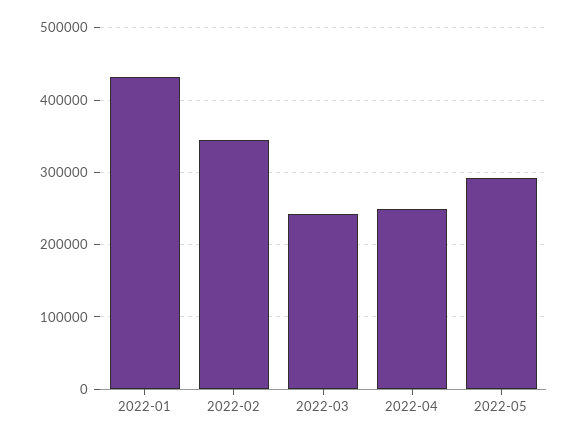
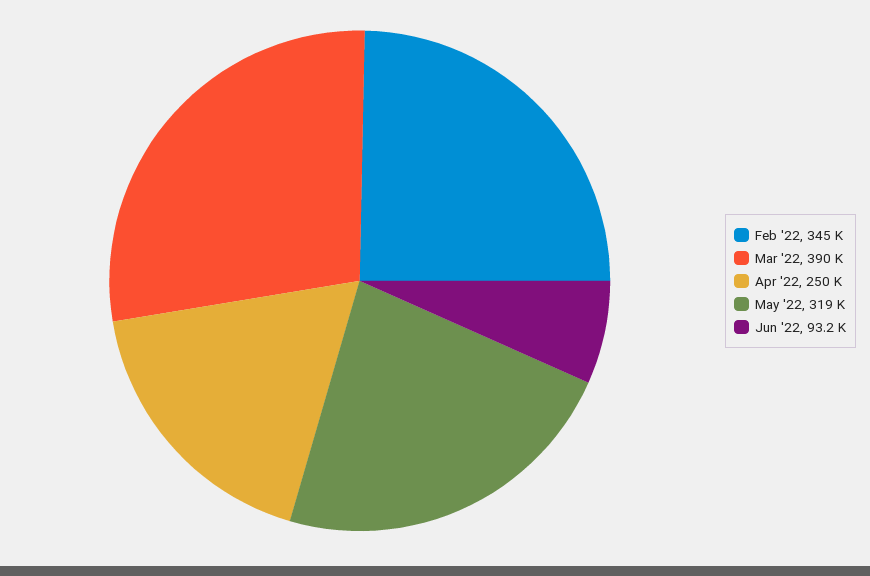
2022-01: 430000 -> none
2022-03: 240000 -> 390000
2022-05: 290000 -> 319000
Jun '22: none -> 93200

